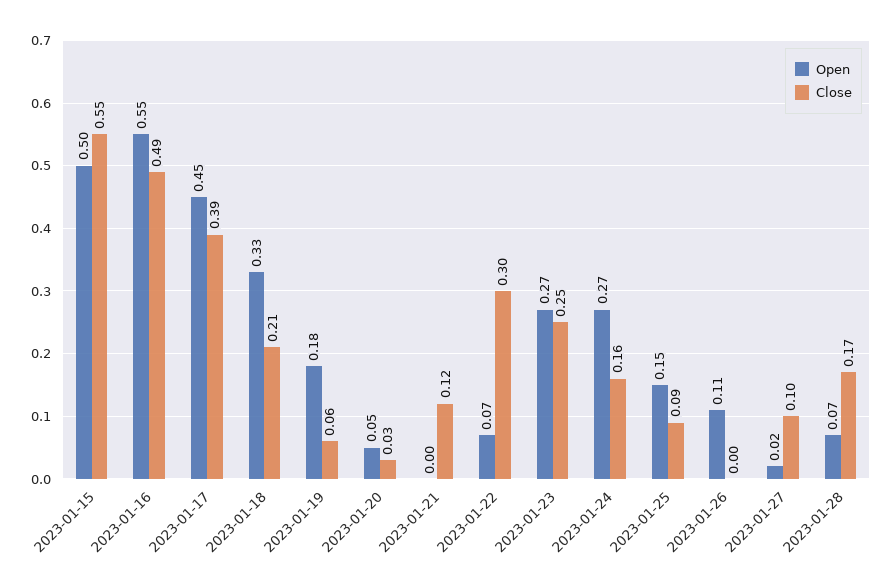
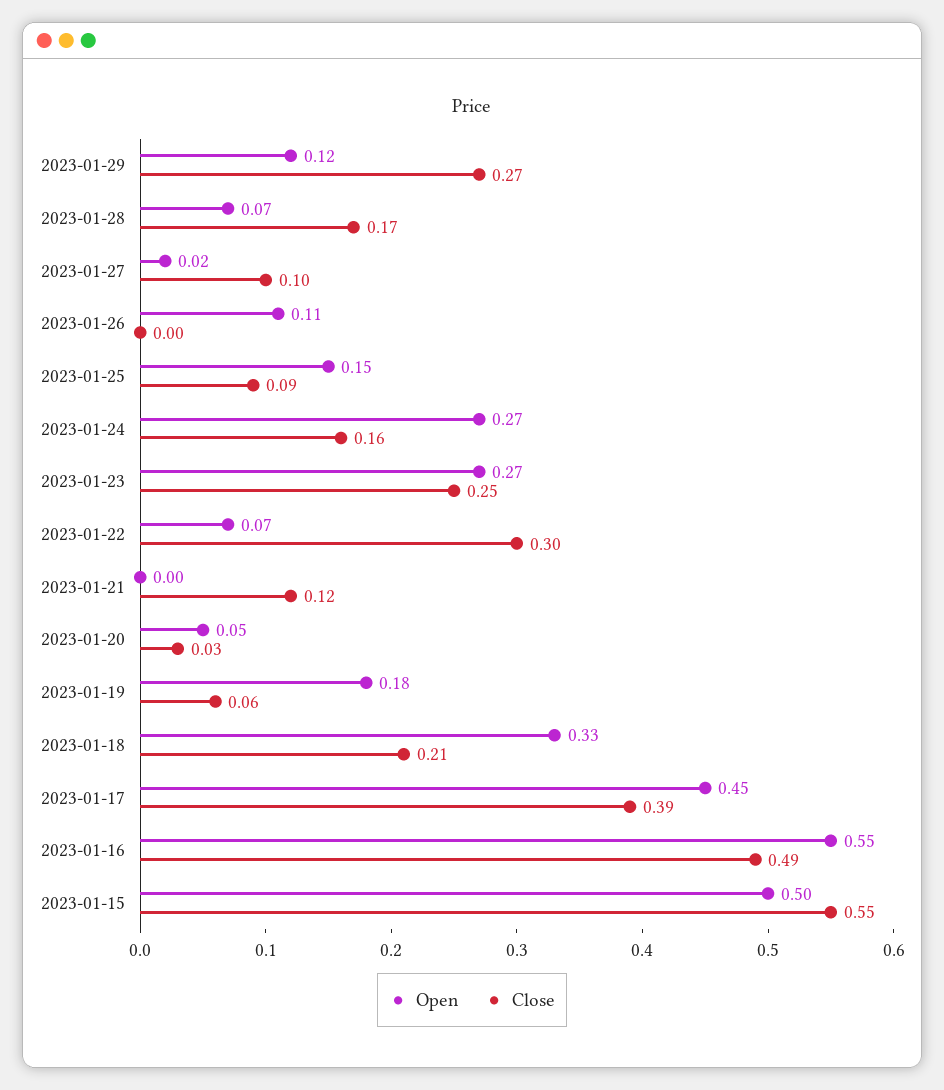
Open, 2023-01-29: none -> 0.12
Close, 2023-01-29: none -> 0.27

